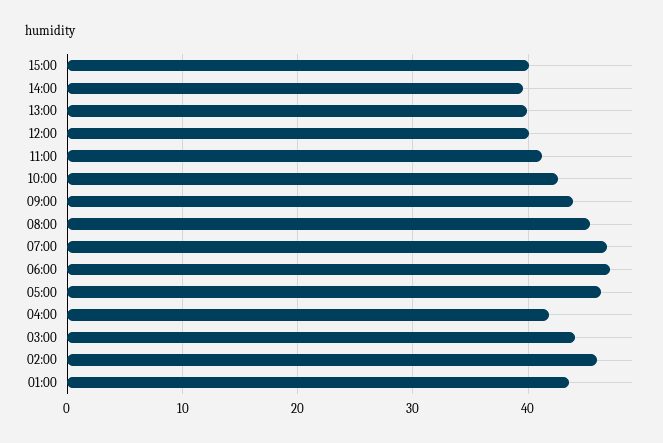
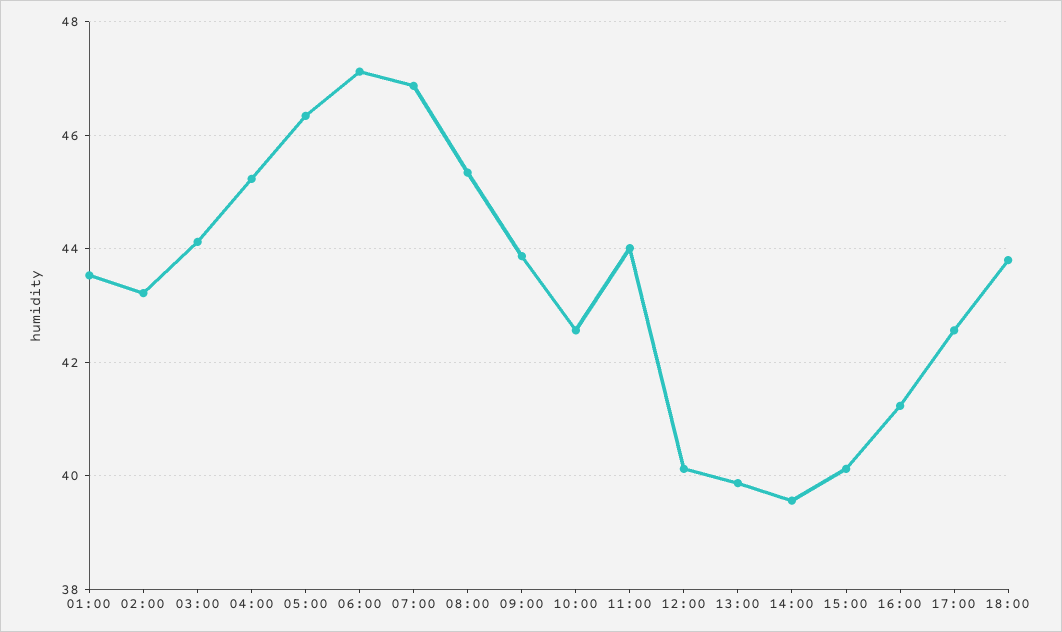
11:00: 41 -> 44
04:00: 42 -> 45.2
02:00: 46 -> 43.2
16:00: none -> 41.2
17:00: none -> 42.6
18:00: none -> 43.8

